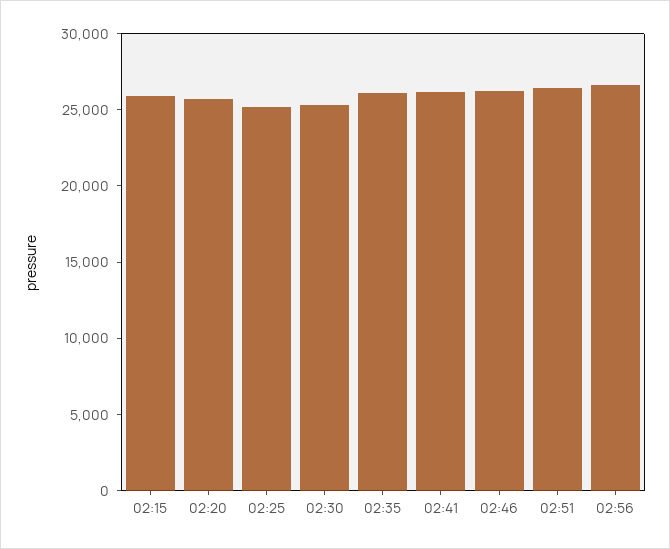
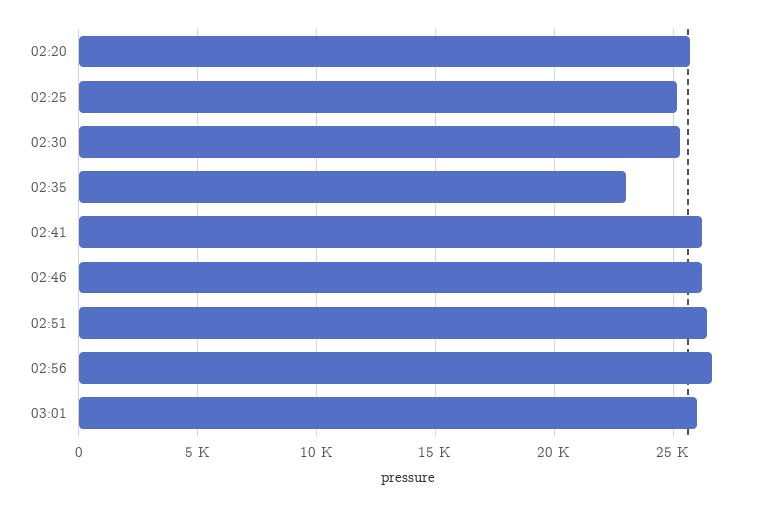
02:15: 26000 -> none
02:35: 26000 -> 23000
03:01: none -> 26000

